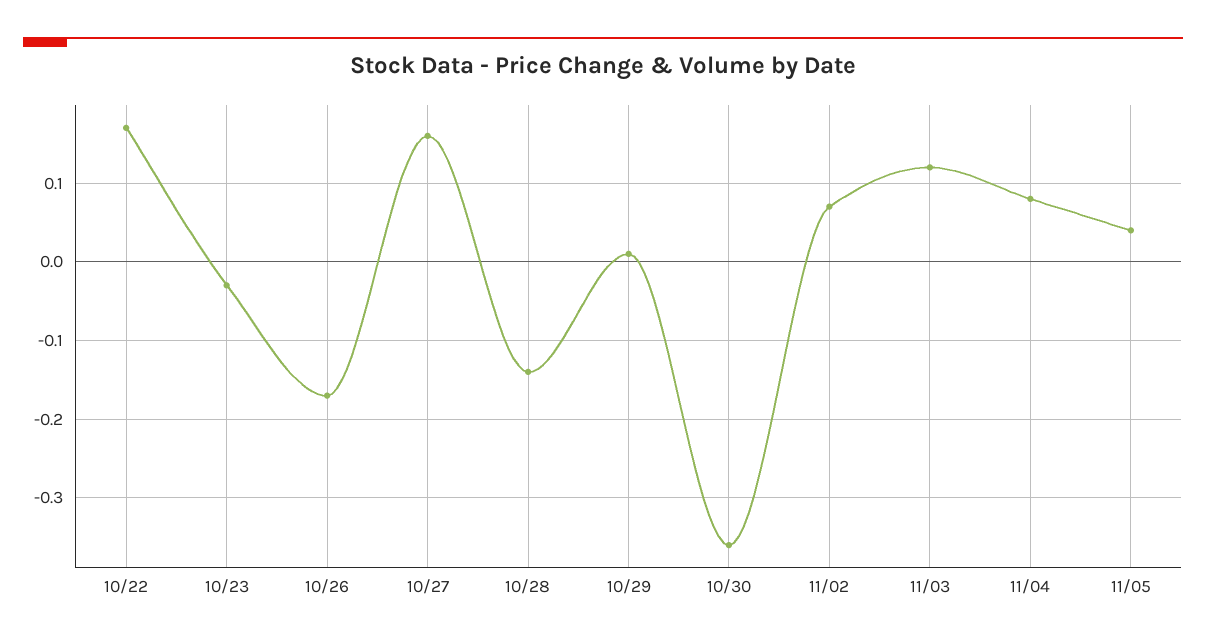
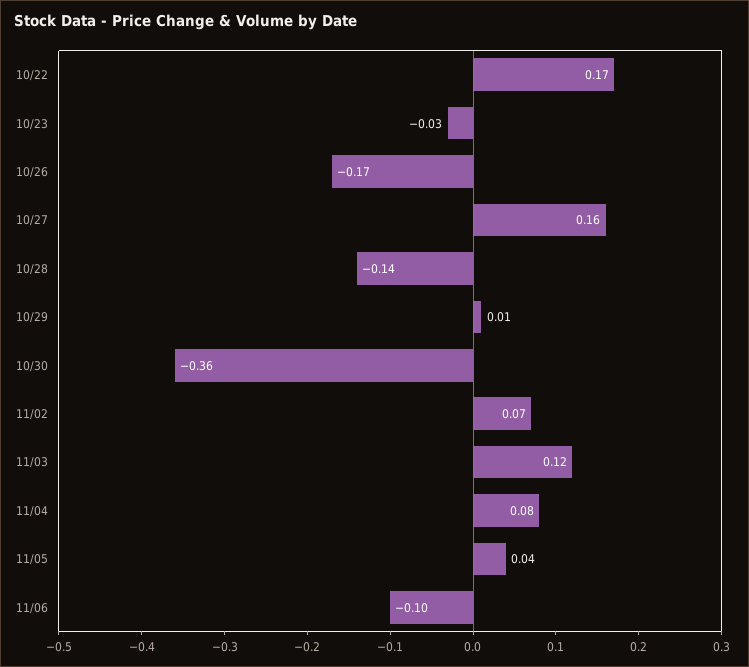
11/06: none -> -0.1

